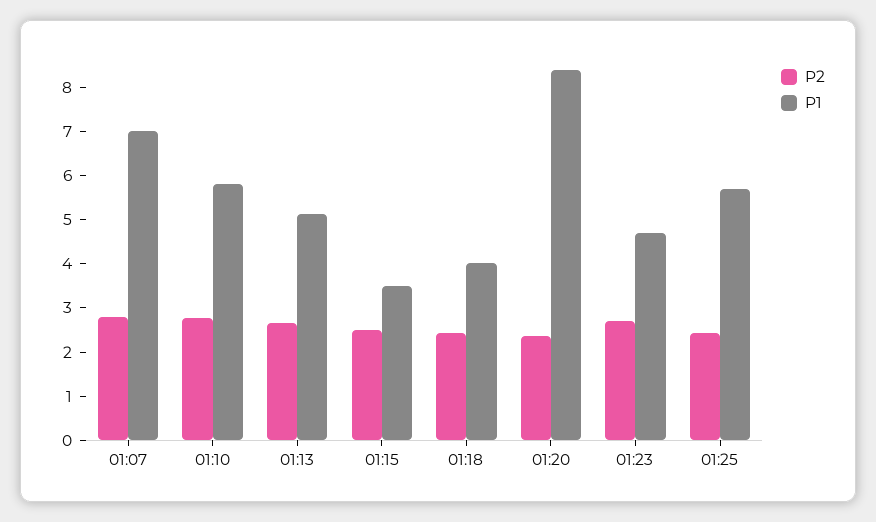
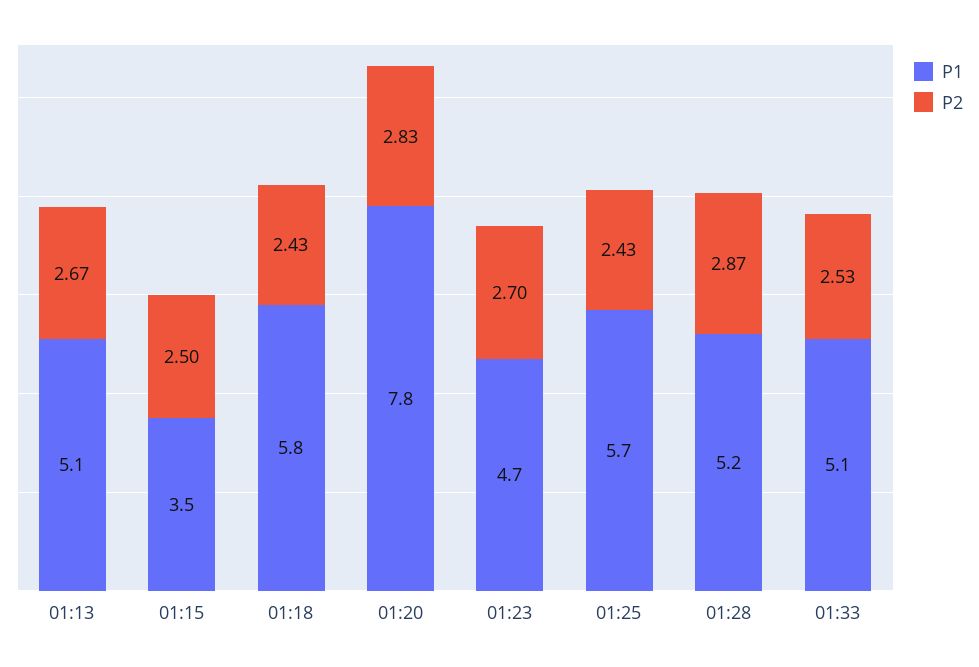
P2, 01:07: 2.8 -> none
P1, 01:07: 7 -> none
P2, 01:10: 2.8 -> none
P1, 01:10: 5.8 -> none
P1, 01:18: 4 -> 5.8
P2, 01:20: 2.4 -> 2.83
P1, 01:20: 8.4 -> 7.8
P1, 01:28: none -> 5.2
P2, 01:28: none -> 2.87
P1, 01:33: none -> 5.1
P2, 01:33: none -> 2.53

